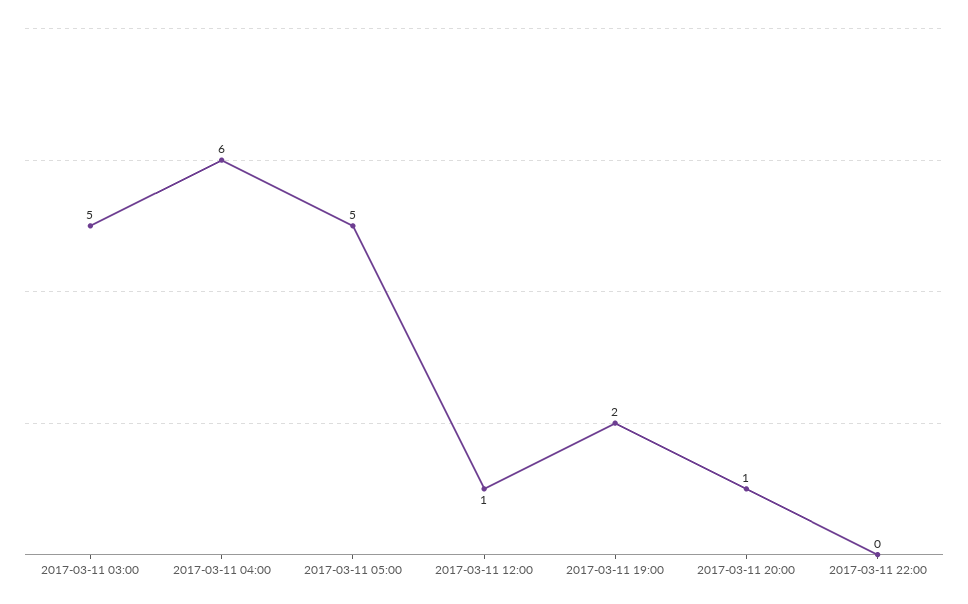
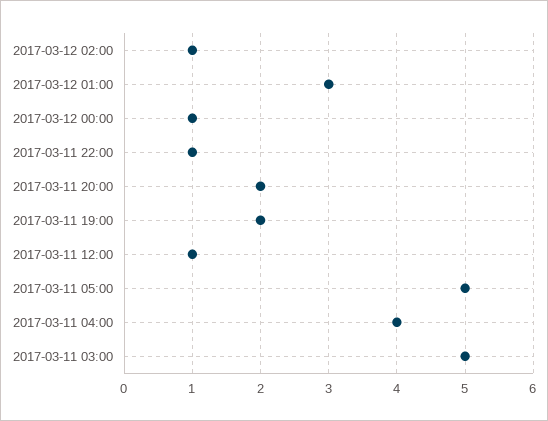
2017-03-11 04:00: 6 -> 4
2017-03-11 20:00: 1 -> 2
2017-03-11 22:00: 0 -> 1
2017-03-12 02:00: none -> 1
2017-03-12 01:00: none -> 3
2017-03-12 00:00: none -> 1

